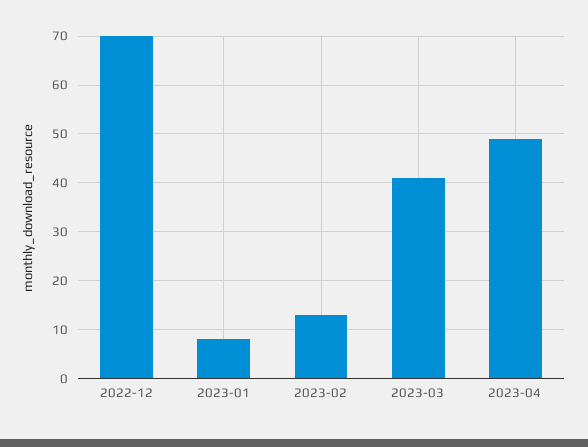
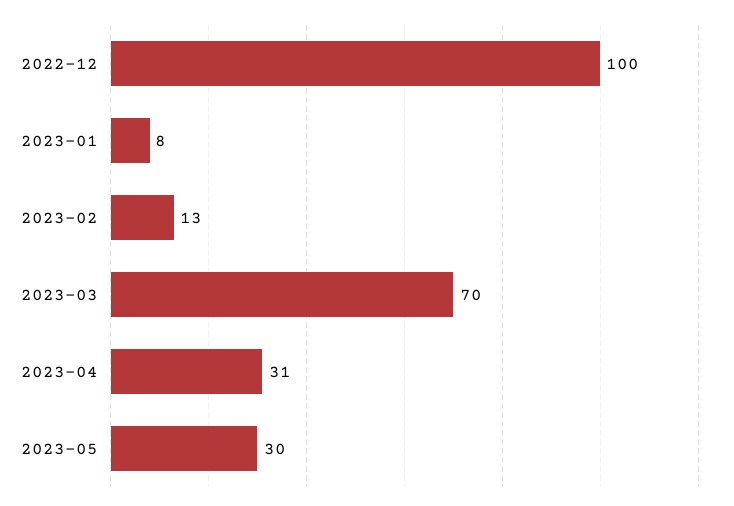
2022-12: 70 -> 100
2023-03: 40 -> 70
2023-04: 50 -> 31
2023-05: none -> 30

